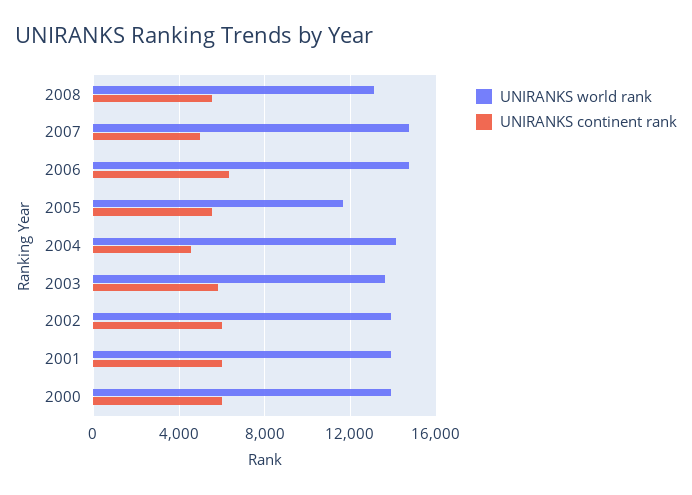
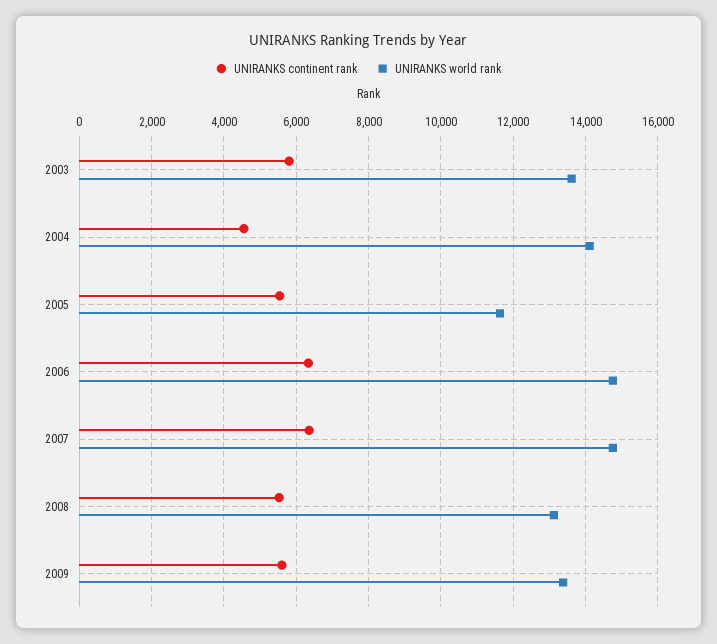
UNIRANKS continent rank, 2007: 5000 -> 6400
UNIRANKS world rank, 2002: 14000 -> none
UNIRANKS continent rank, 2002: 6000 -> none
UNIRANKS world rank, 2001: 14000 -> none
UNIRANKS continent rank, 2001: 6000 -> none
UNIRANKS world rank, 2000: 14000 -> none
UNIRANKS continent rank, 2000: 6000 -> none
UNIRANKS continent rank, 2009: none -> 5600
UNIRANKS world rank, 2009: none -> 13400

